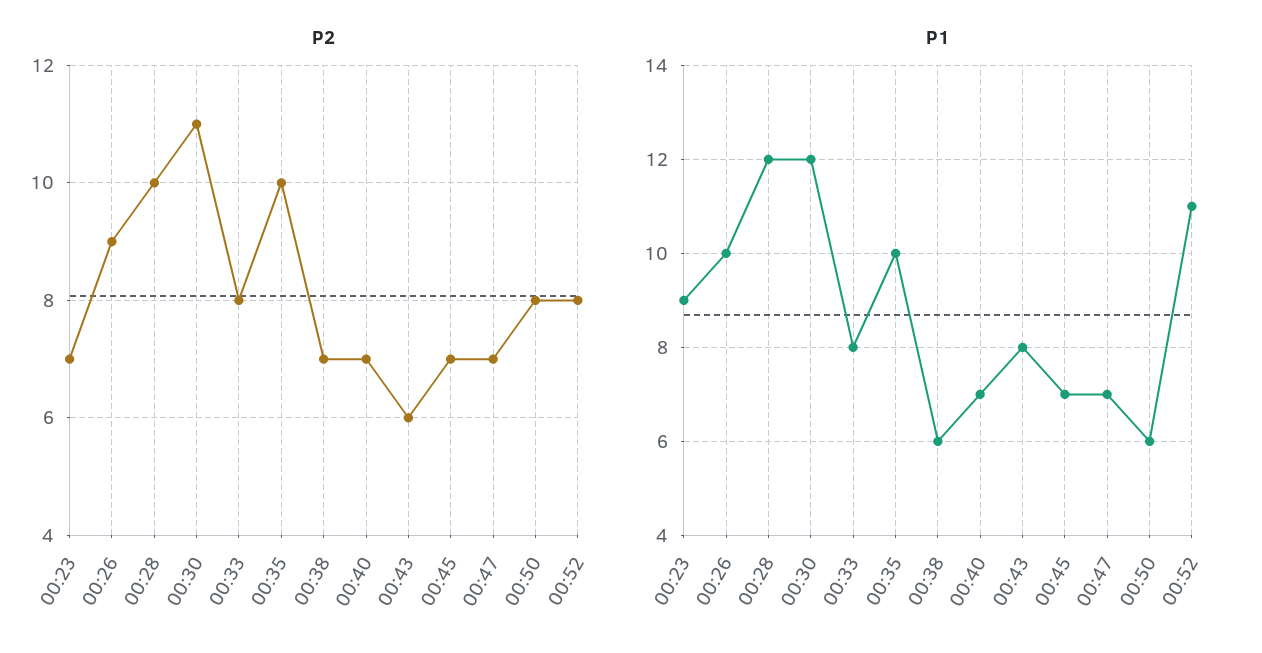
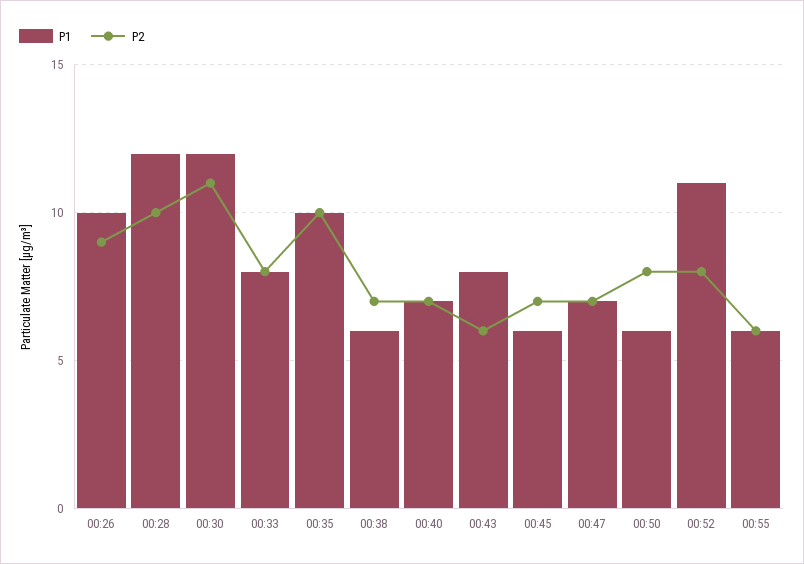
P2, 00:23: 7 -> none
P1, 00:23: 9 -> none
P1, 00:45: 7 -> 6
P1, 00:55: none -> 6
P2, 00:55: none -> 6

